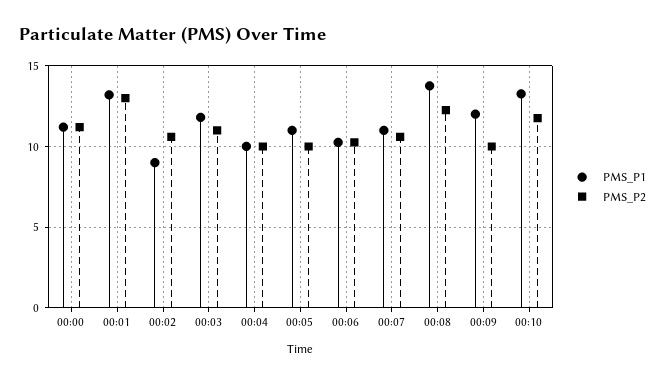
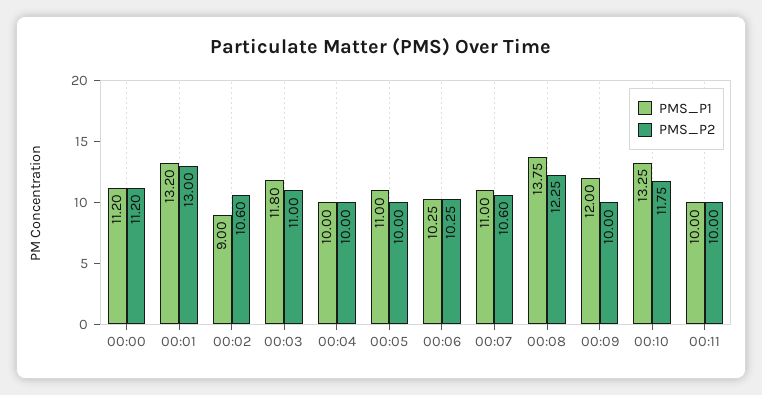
PMS_P1, 00:11: none -> 10
PMS_P2, 00:11: none -> 10

